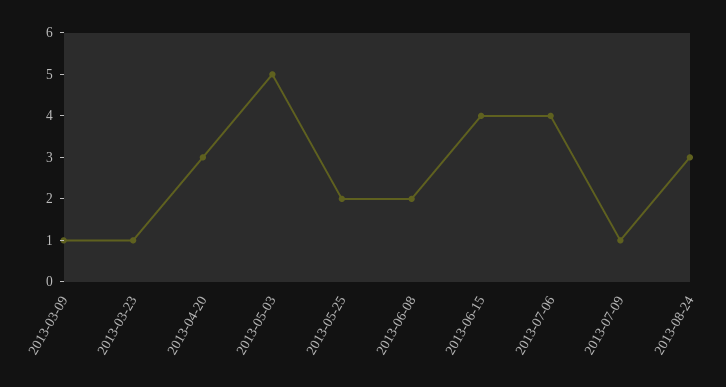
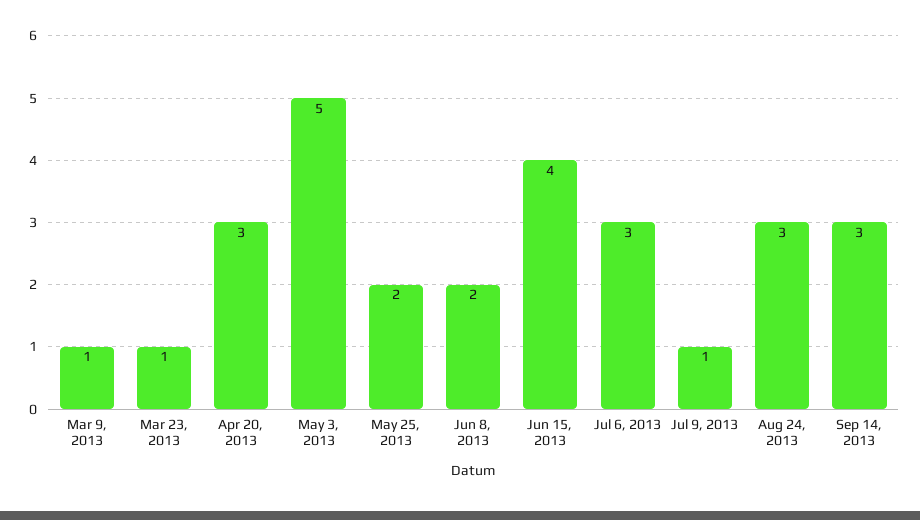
2013-07-06: 4 -> 3
Sep 14, 2013: none -> 3

